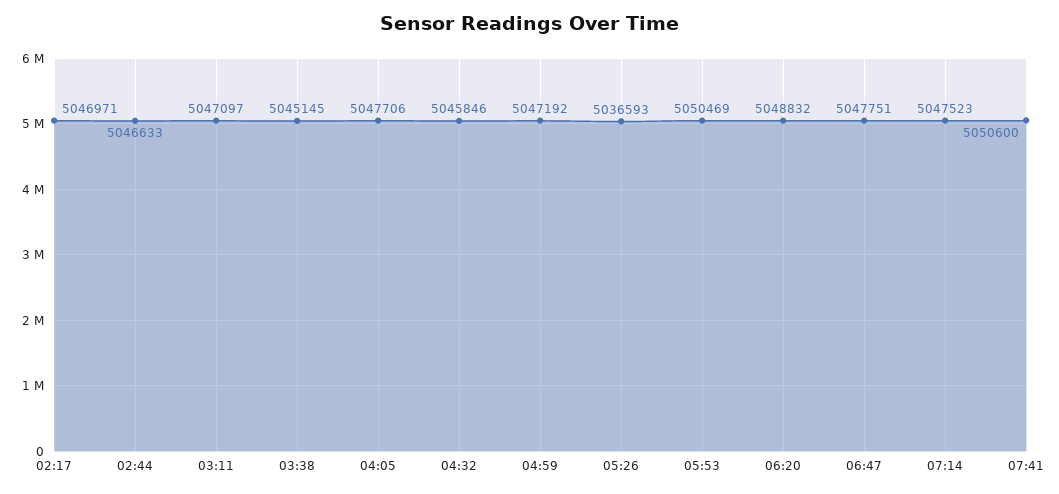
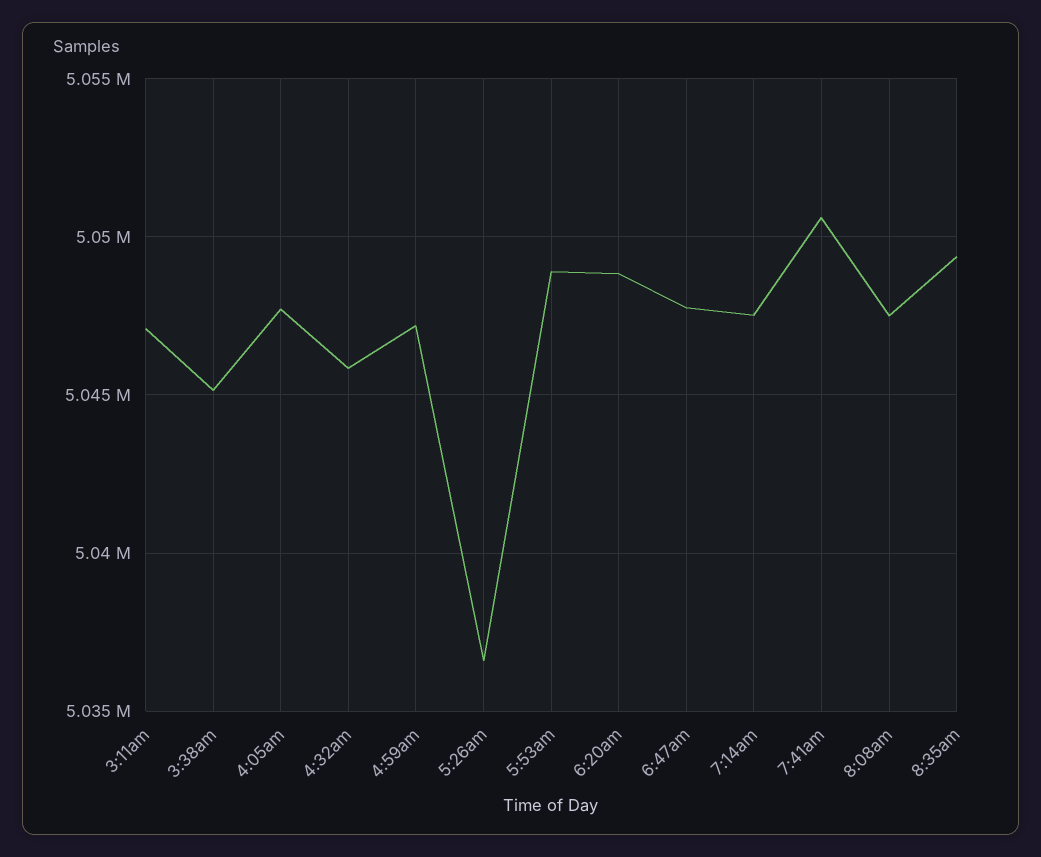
02:17: 5046971 -> none
02:44: 5046633 -> none
05:53: 5050469 -> 5049000
8:08am: none -> 5047500
8:35am: none -> 5049500

